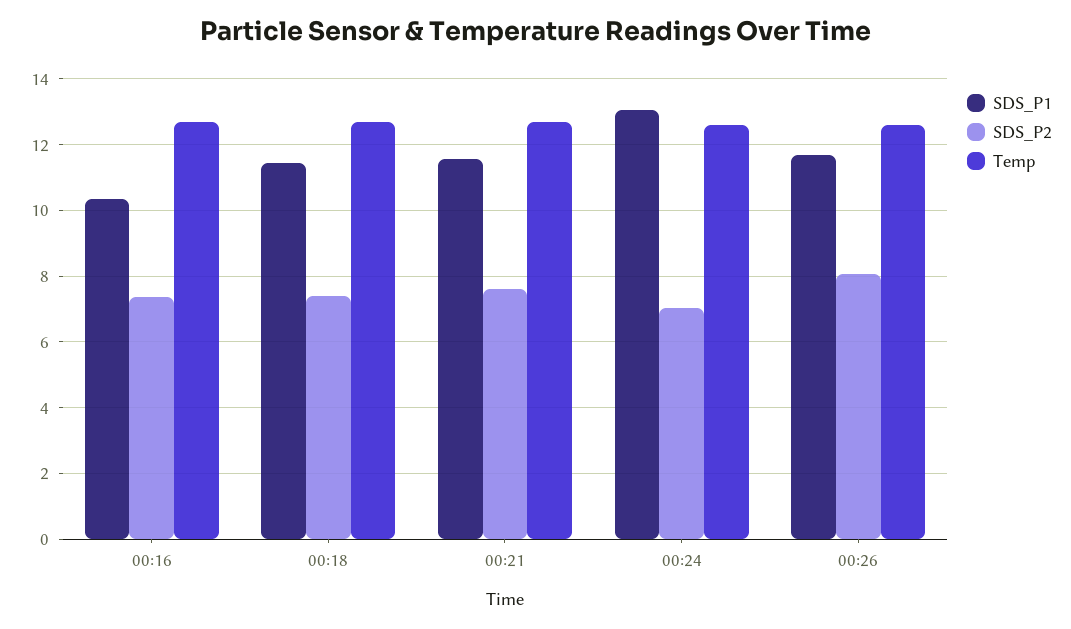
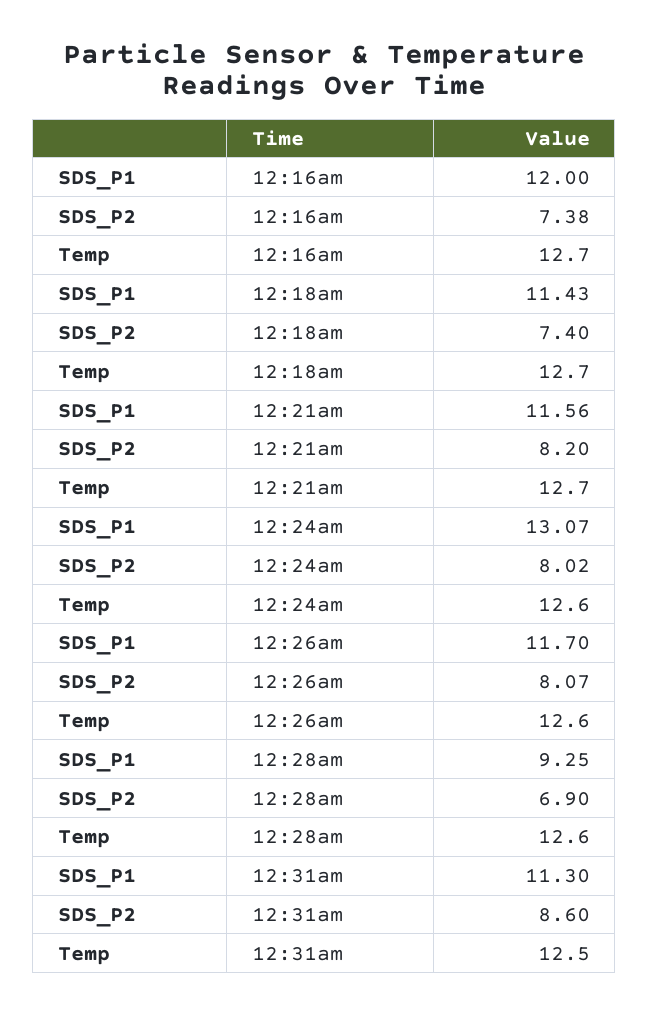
SDS_P1, 00:16: 10.4 -> 12
SDS_P2, 00:21: 7.6 -> 8.2
SDS_P2, 00:24: 7 -> 8.02
SDS_P1, 12:28am: none -> 9.25
SDS_P2, 12:28am: none -> 6.9
Temp, 12:28am: none -> 12.6
SDS_P1, 12:31am: none -> 11.3
SDS_P2, 12:31am: none -> 8.6
Temp, 12:31am: none -> 12.5

